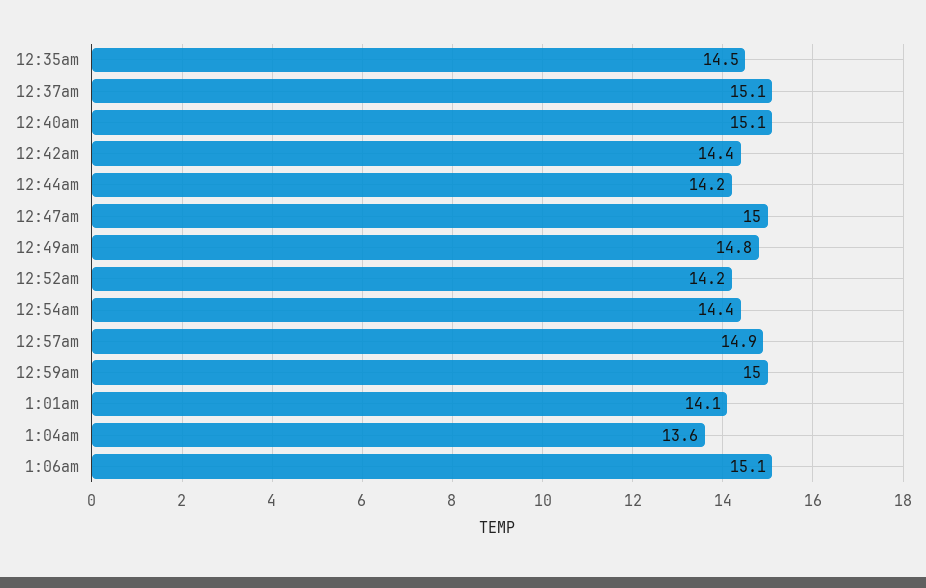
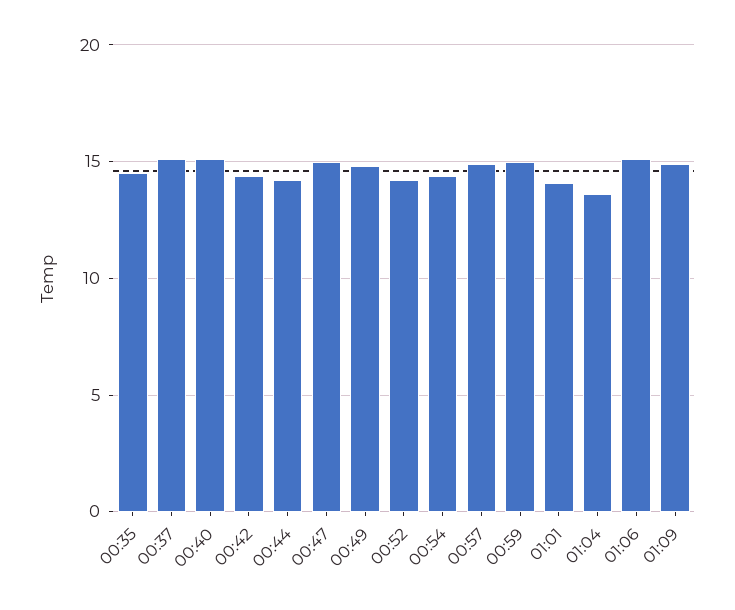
01:09: none -> 15

